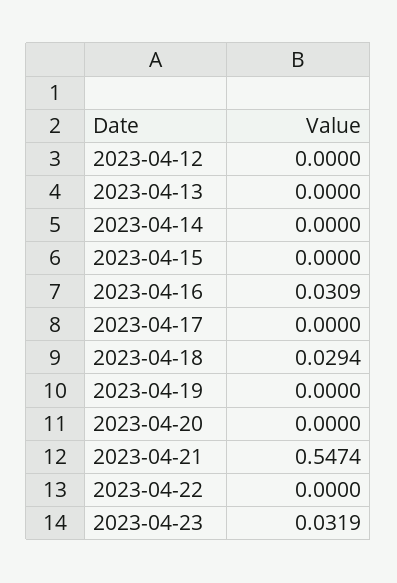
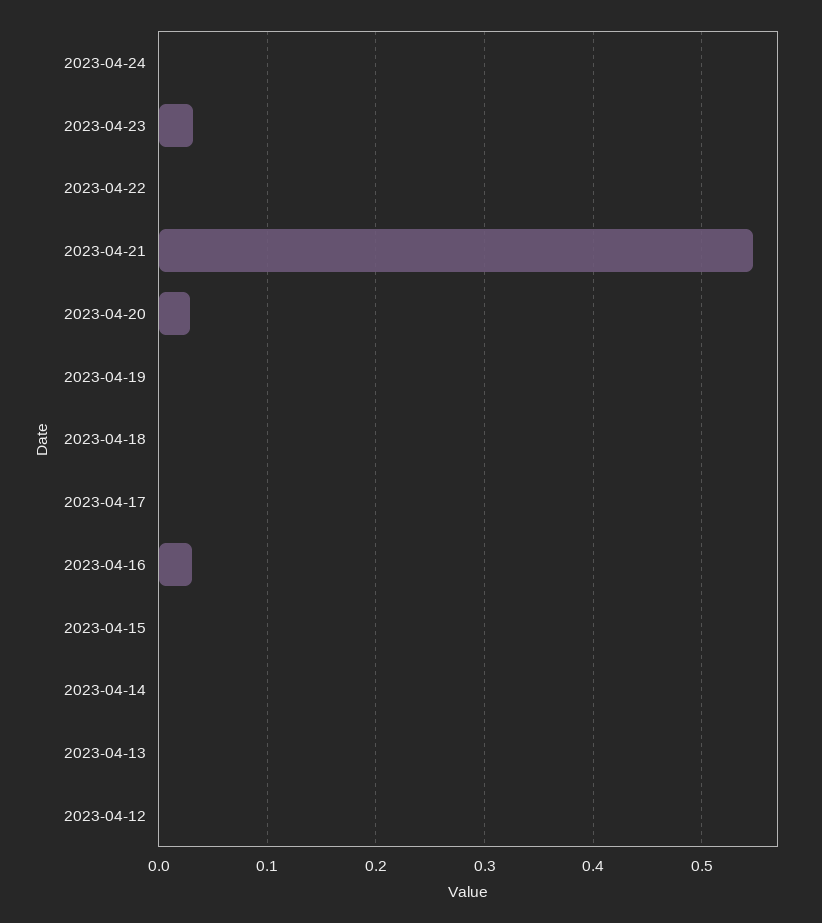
2023-04-18: 0.0294 -> 0
2023-04-20: 0 -> 0.03
2023-04-24: none -> 0

